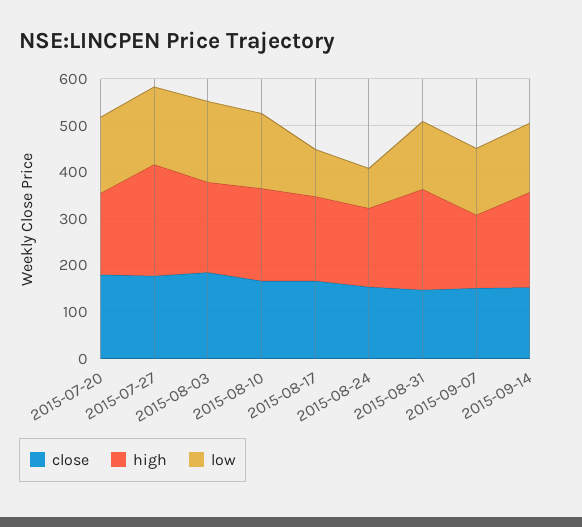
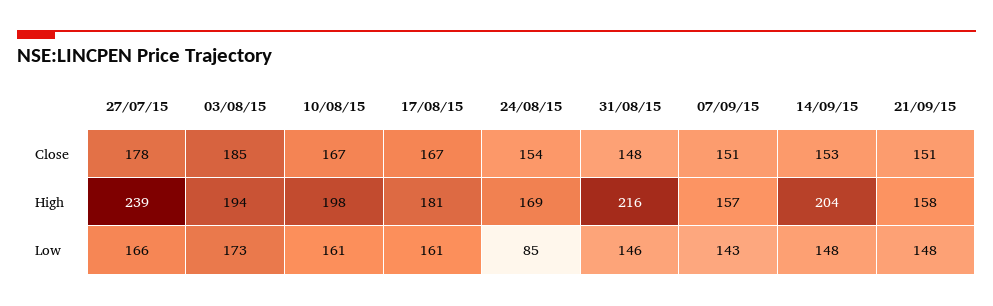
close, 2015-07-20: 180 -> none
high, 2015-07-20: 180 -> none
low, 2015-07-20: 160 -> none
low, 2015-08-17: 100 -> 161
close, 21/09/15: none -> 151
high, 21/09/15: none -> 158
low, 21/09/15: none -> 148

